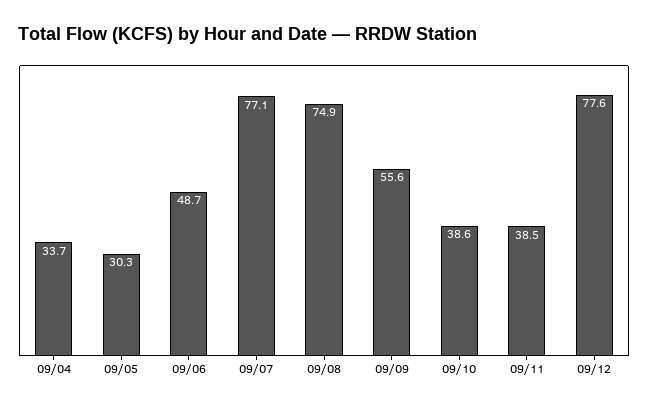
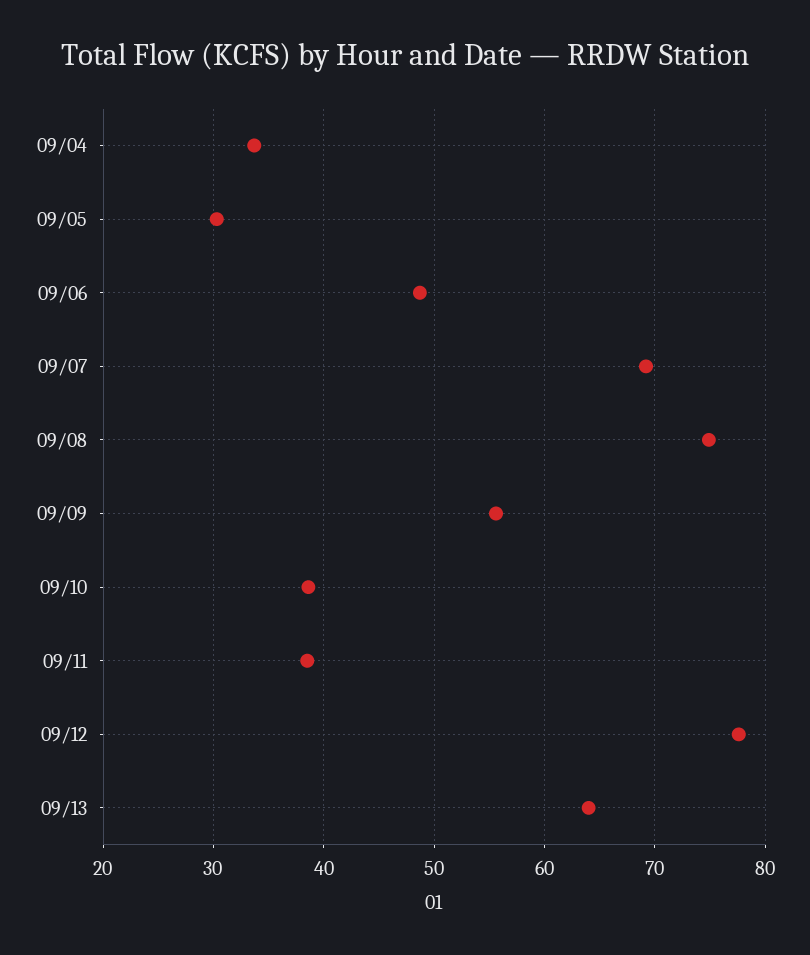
09/07: 77.1 -> 69
09/13: none -> 64

